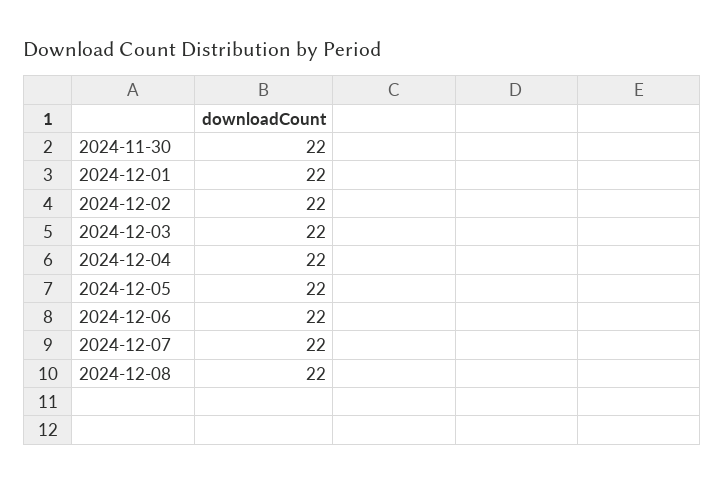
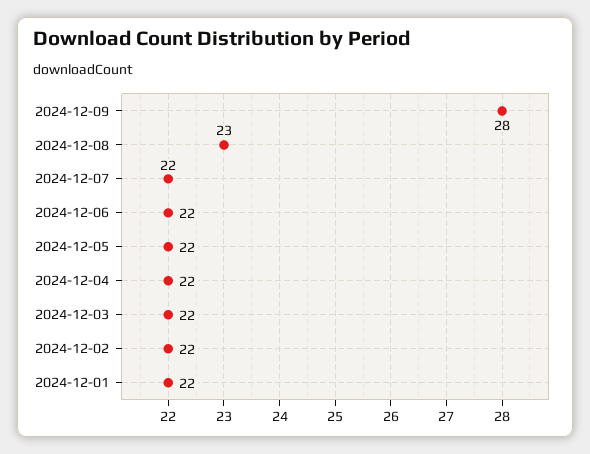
2024-11-30: 22 -> none
2024-12-08: 22 -> 23
2024-12-09: none -> 28

